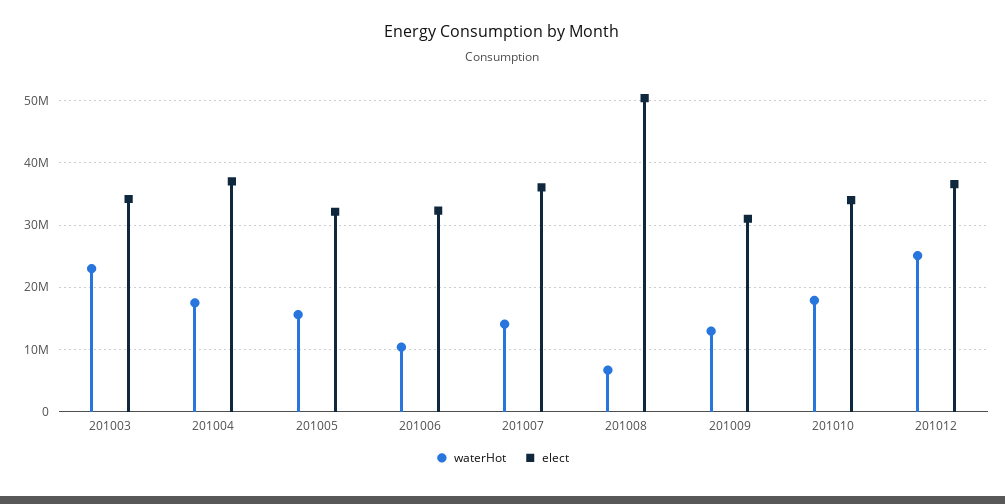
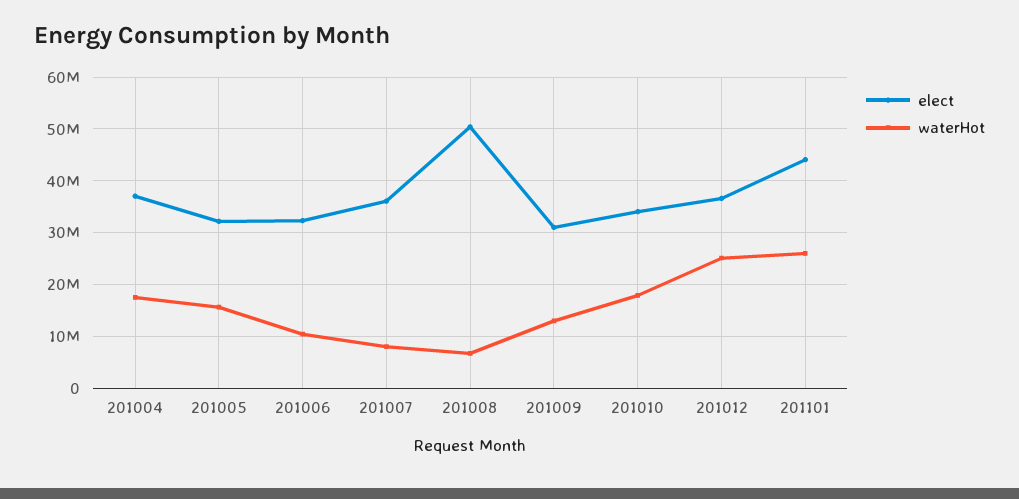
waterHot, 201003: 23000000 -> none
elect, 201003: 34000000 -> none
waterHot, 201007: 14000000 -> 8000000
elect, 201101: none -> 44000000
waterHot, 201101: none -> 26000000

